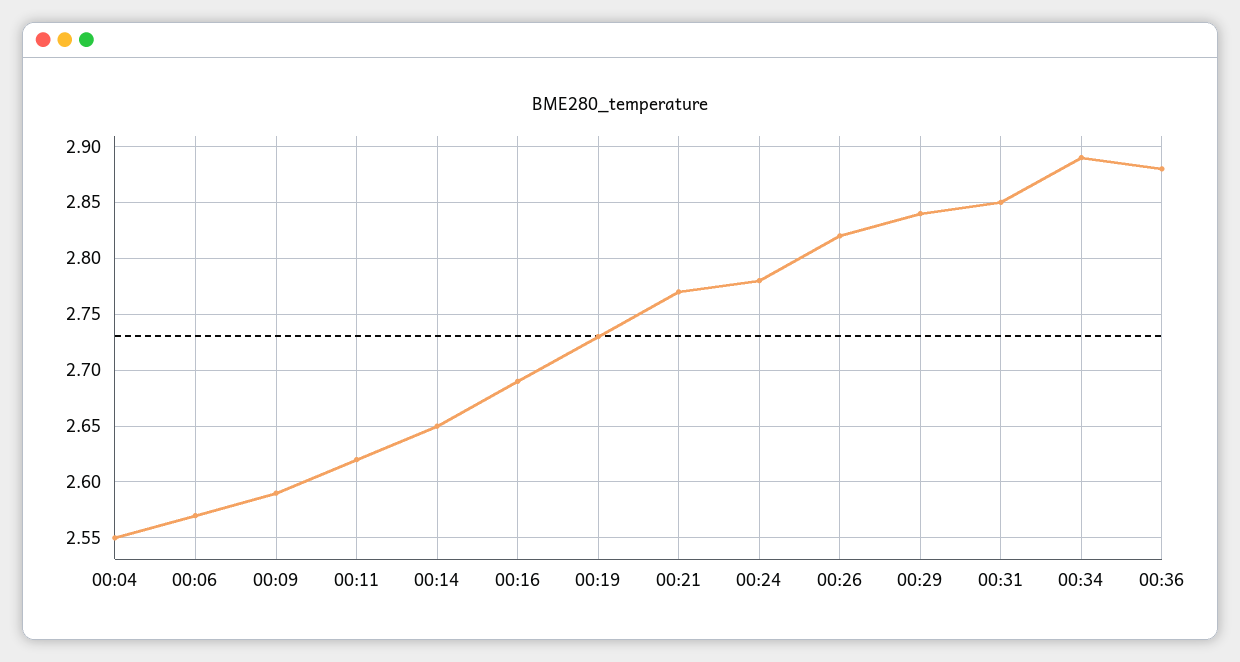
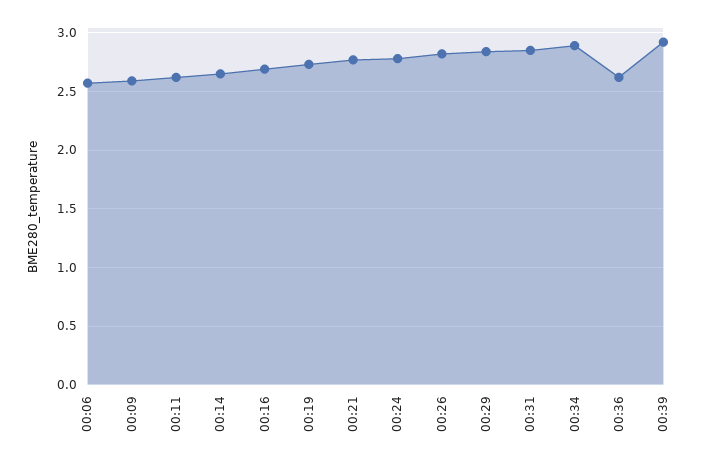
00:04: 2.55 -> none
00:36: 2.88 -> 2.6
00:39: none -> 2.9

